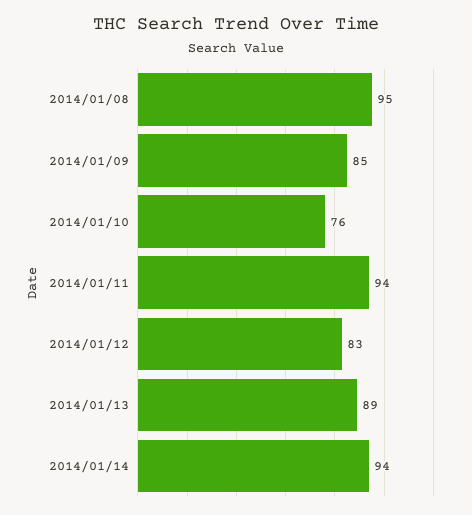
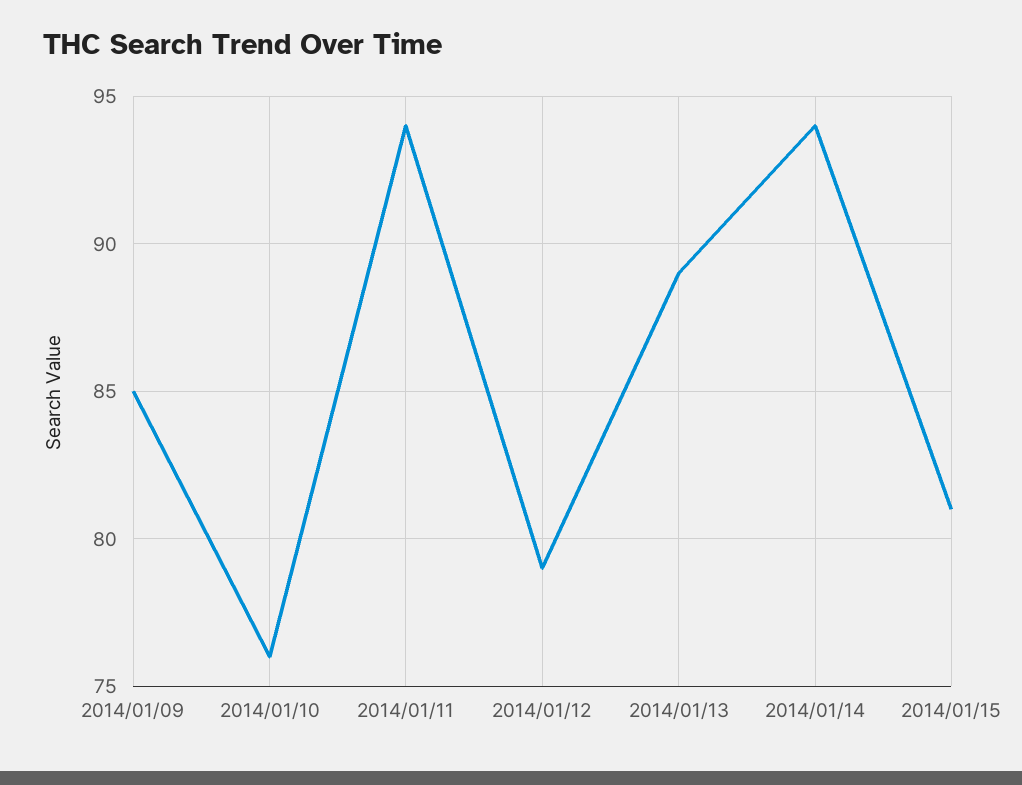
2014/01/08: 95 -> none
2014/01/12: 83 -> 79
2014/01/15: none -> 81

